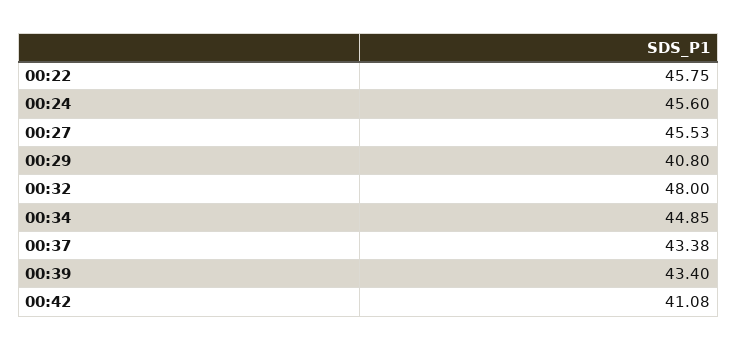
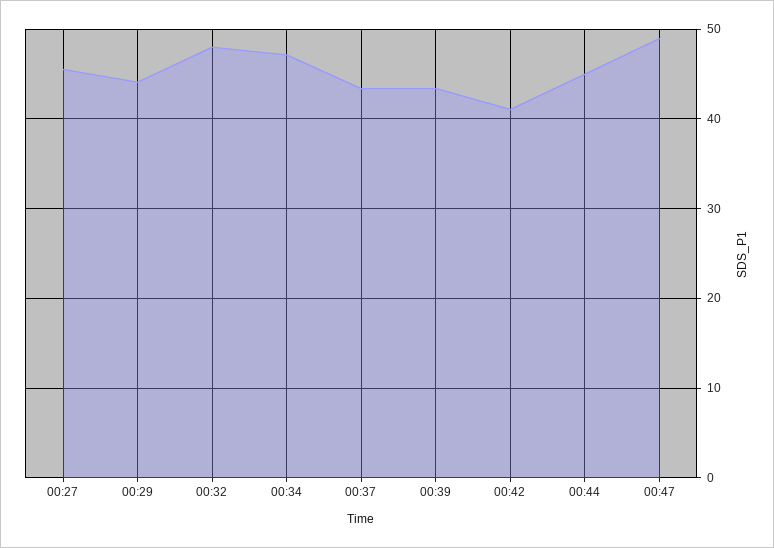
00:22: 45.75 -> none
00:24: 45.6 -> none
00:29: 40.8 -> 44
00:34: 44.85 -> 47
00:44: none -> 45
00:47: none -> 49

